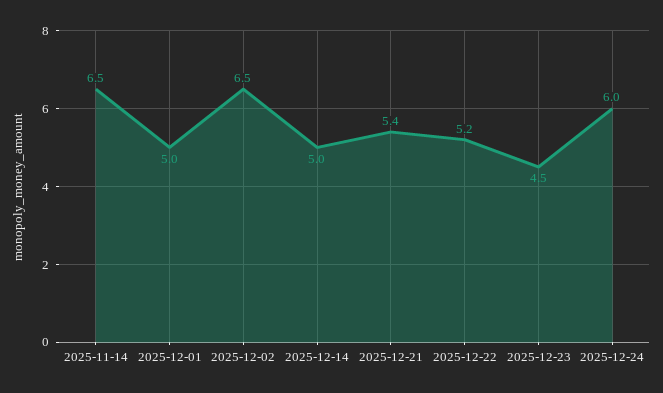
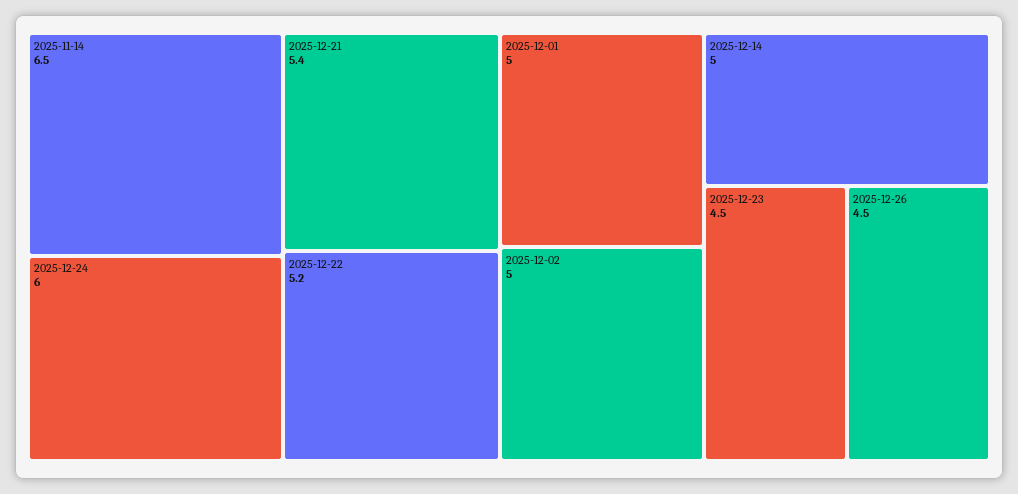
2025-12-02: 6.5 -> 5
2025-12-26: none -> 4.5

